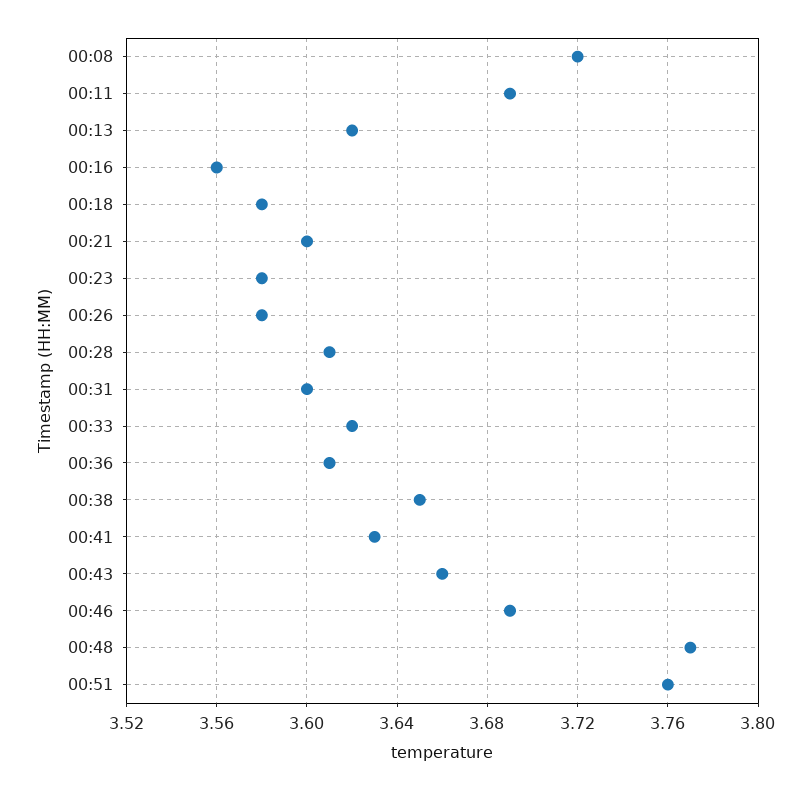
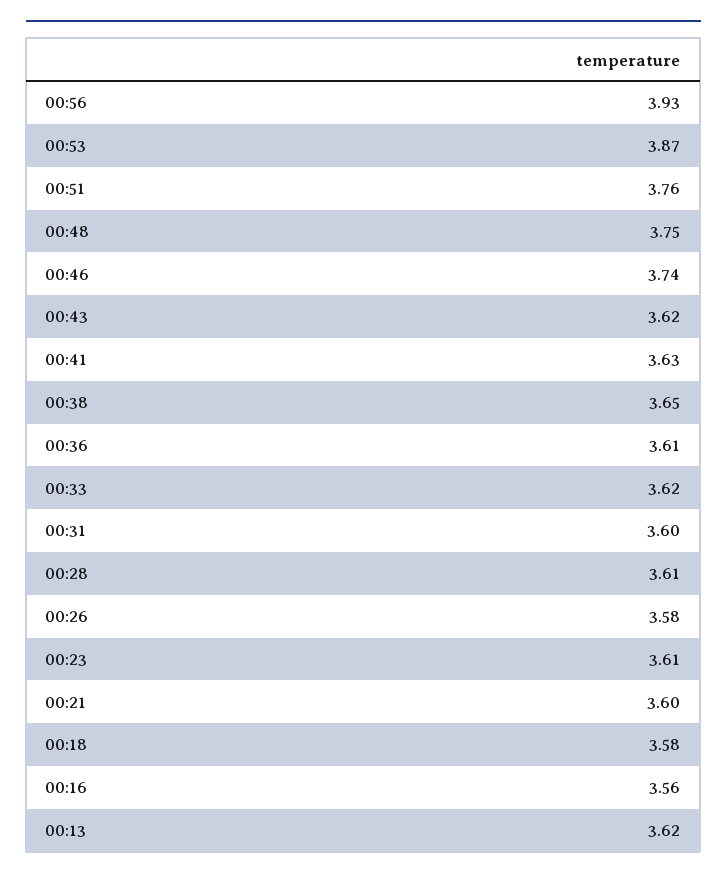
00:08: 3.72 -> none
00:11: 3.69 -> none
00:23: 3.58 -> 3.61
00:43: 3.66 -> 3.62
00:46: 3.69 -> 3.74
00:48: 3.77 -> 3.75
00:56: none -> 3.93
00:53: none -> 3.87

